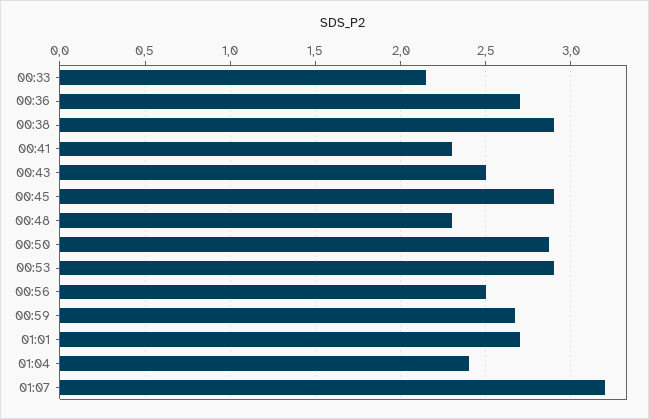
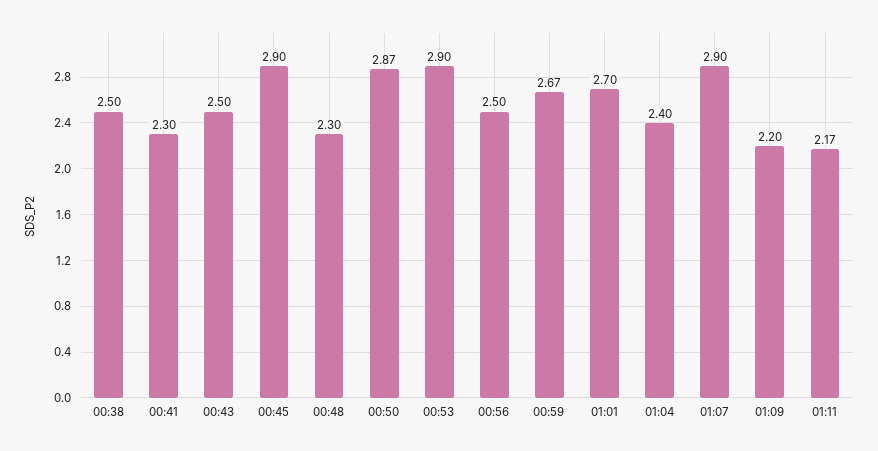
00:33: 2.15 -> none
00:36: 2.7 -> none
00:38: 2.9 -> 2.5
01:07: 3.2 -> 2.9
01:09: none -> 2.2
01:11: none -> 2.17

